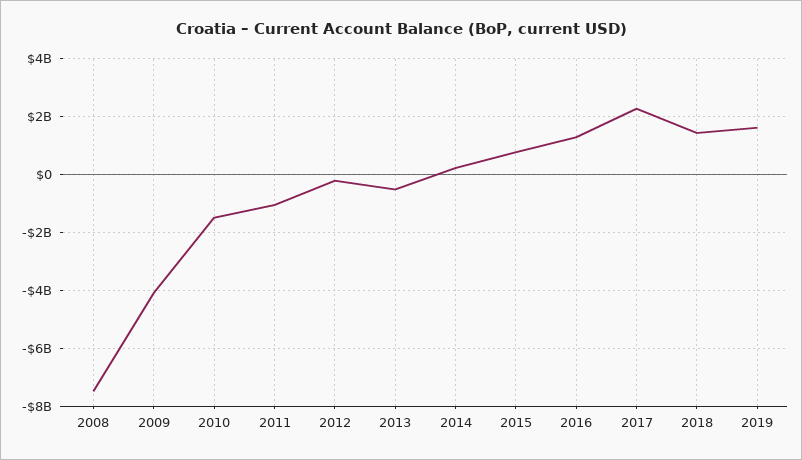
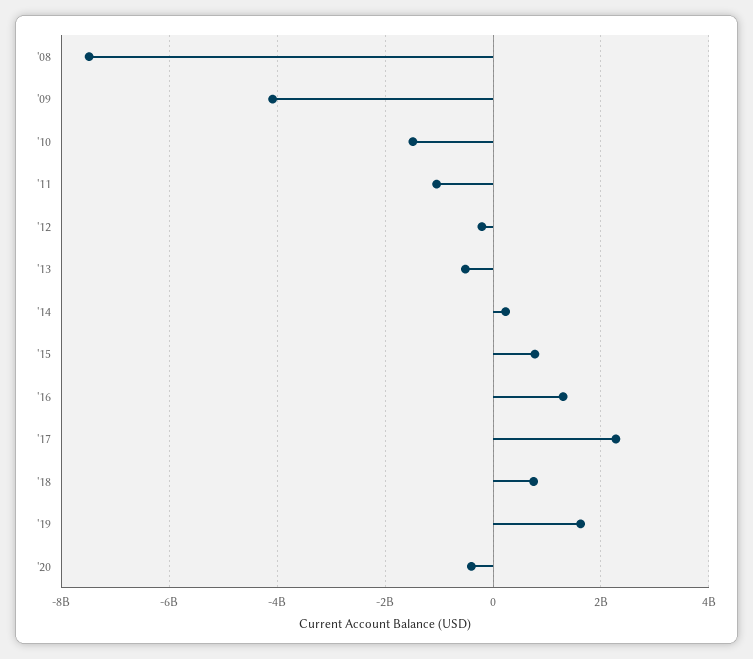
2018: 1500000000 -> 800000000
'20: none -> -400000000

